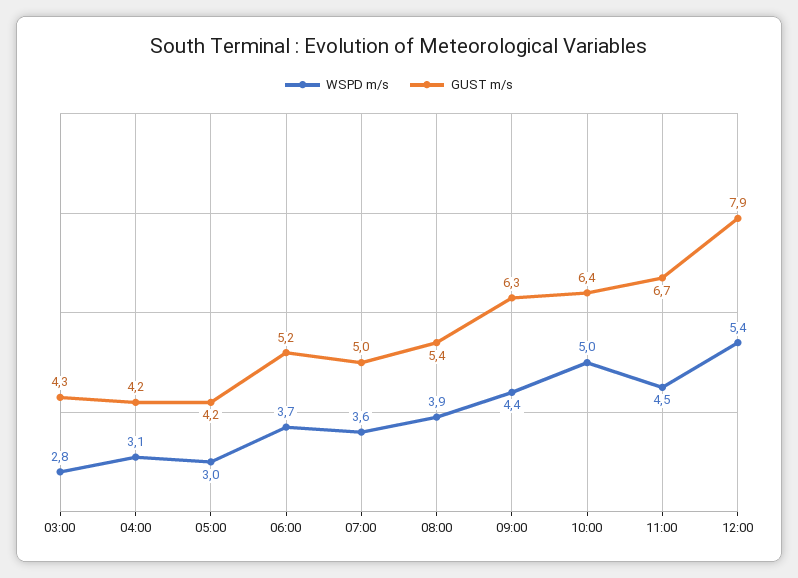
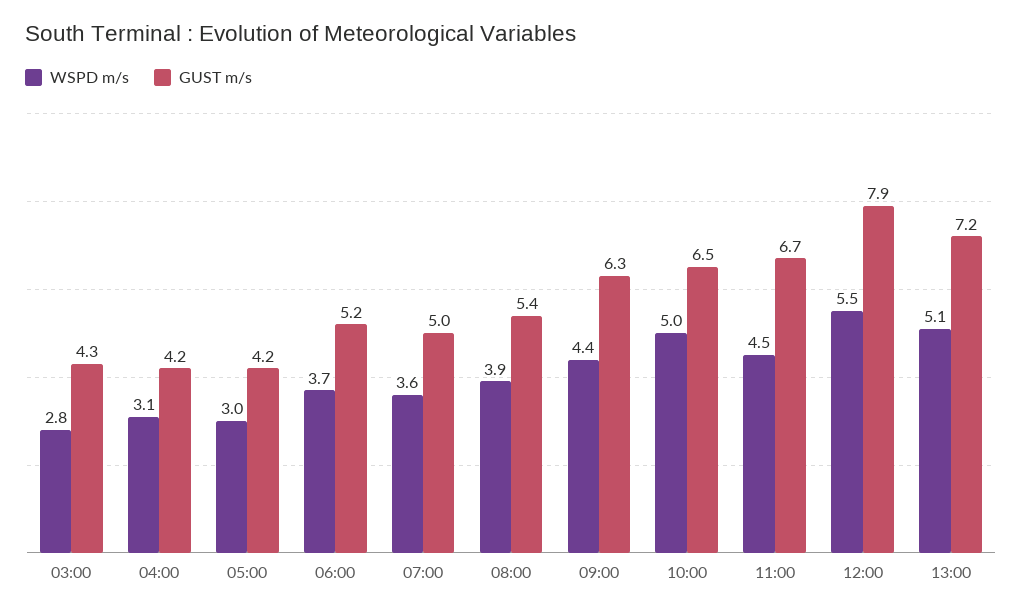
GUST m/s, 10:00: 6.4 -> 6.5
WSPD m/s, 12:00: 5.4 -> 5.5
WSPD m/s, 13:00: none -> 5.1
GUST m/s, 13:00: none -> 7.2

